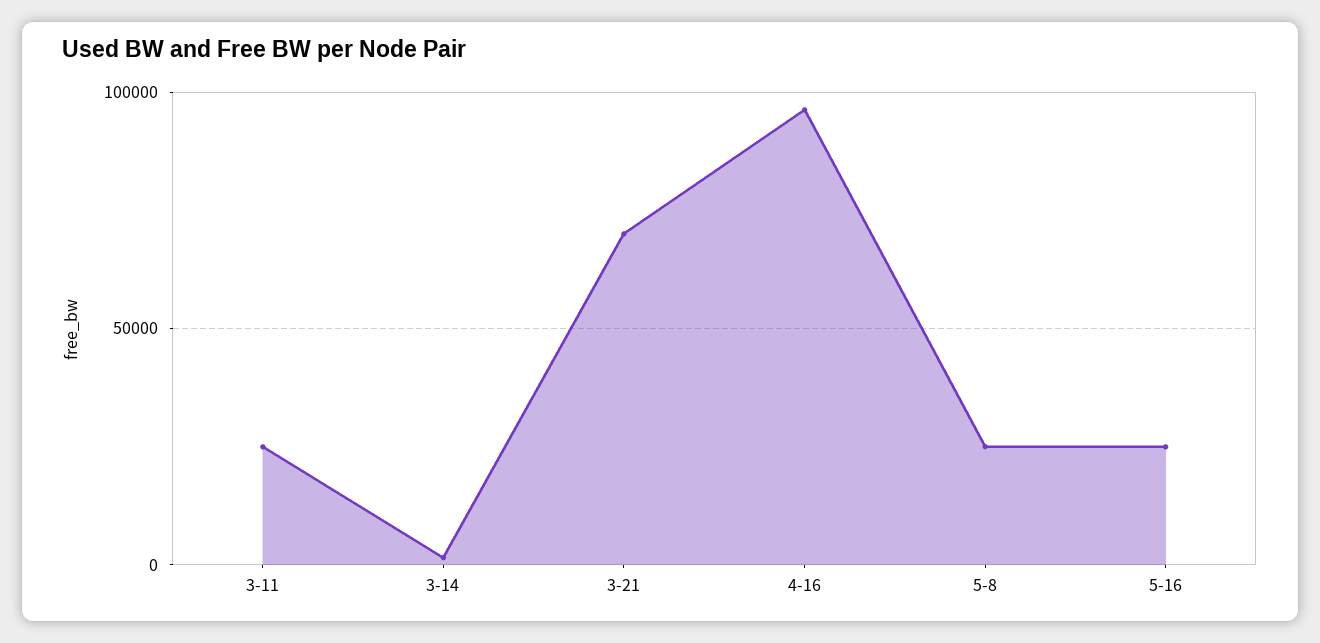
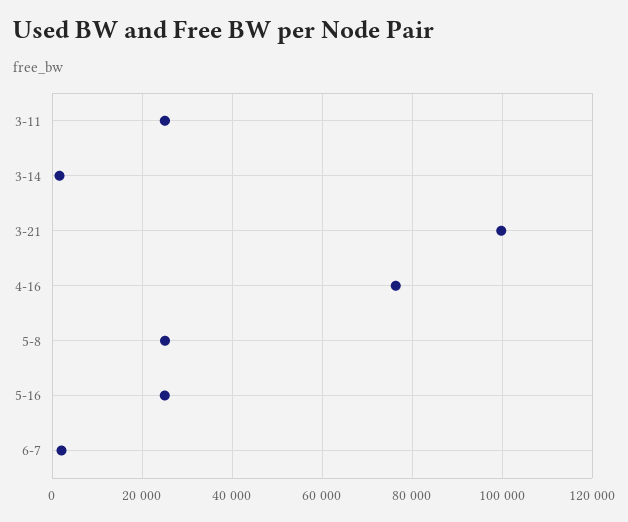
3-21: 70000 -> 100000
4-16: 95000 -> 76000
6-7: none -> 2000

